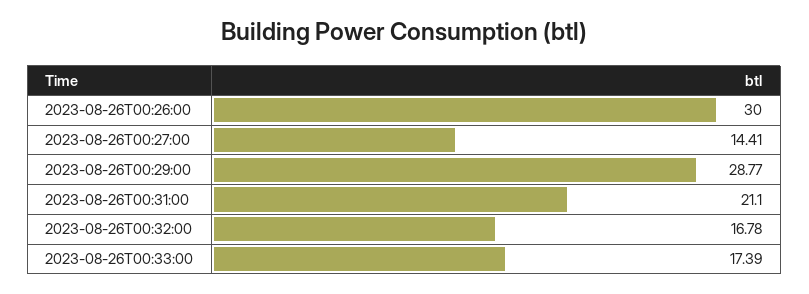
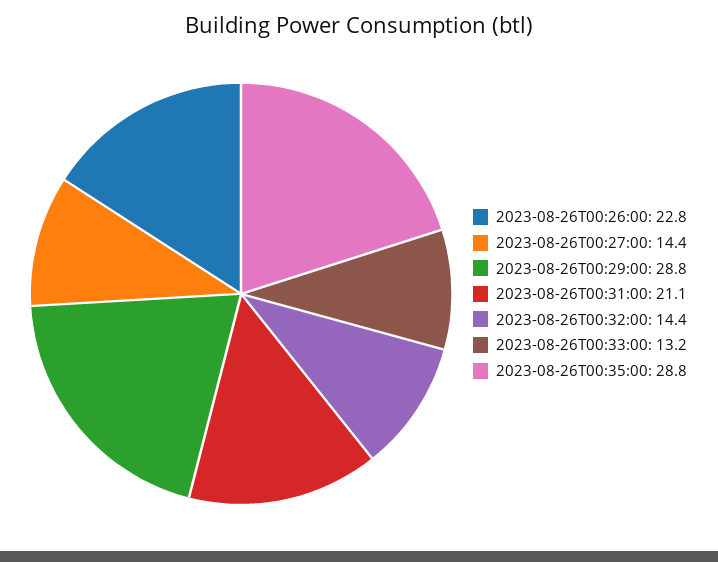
2023-08-26T00:26:00: 30 -> 22.8
2023-08-26T00:32:00: 16.78 -> 14.4
2023-08-26T00:33:00: 17.39 -> 13.2
2023-08-26T00:35:00: none -> 28.8

